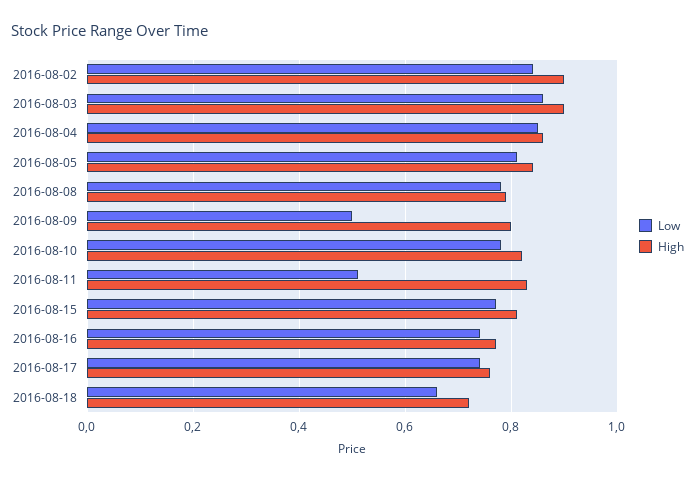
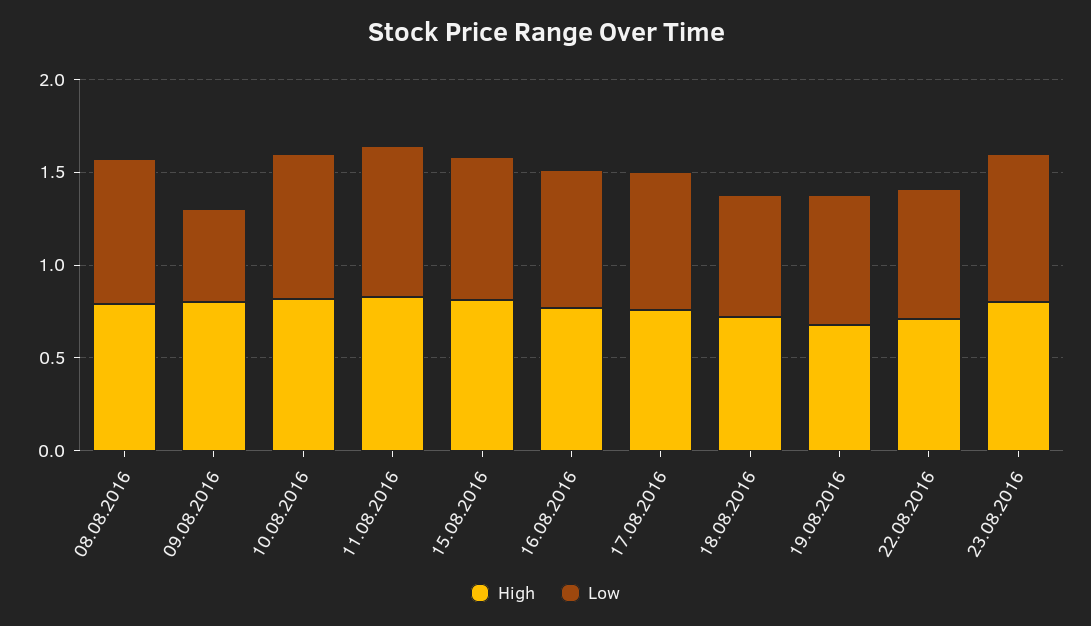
Low, 2016-08-02: 0.85 -> none
High, 2016-08-02: 0.9 -> none
Low, 2016-08-03: 0.85 -> none
High, 2016-08-03: 0.9 -> none
Low, 2016-08-04: 0.85 -> none
High, 2016-08-04: 0.85 -> none
Low, 2016-08-05: 0.8 -> none
High, 2016-08-05: 0.85 -> none
Low, 2016-08-11: 0.5 -> 0.8
High, 19.08.2016: none -> 0.7
Low, 19.08.2016: none -> 0.7
High, 22.08.2016: none -> 0.7
Low, 22.08.2016: none -> 0.7
High, 23.08.2016: none -> 0.8
Low, 23.08.2016: none -> 0.8

